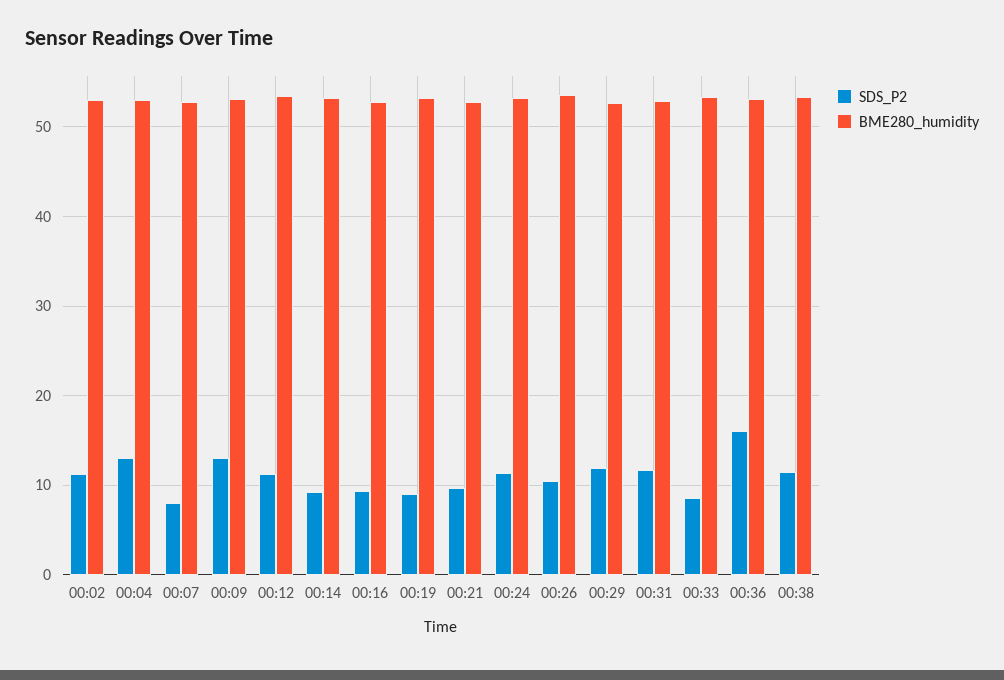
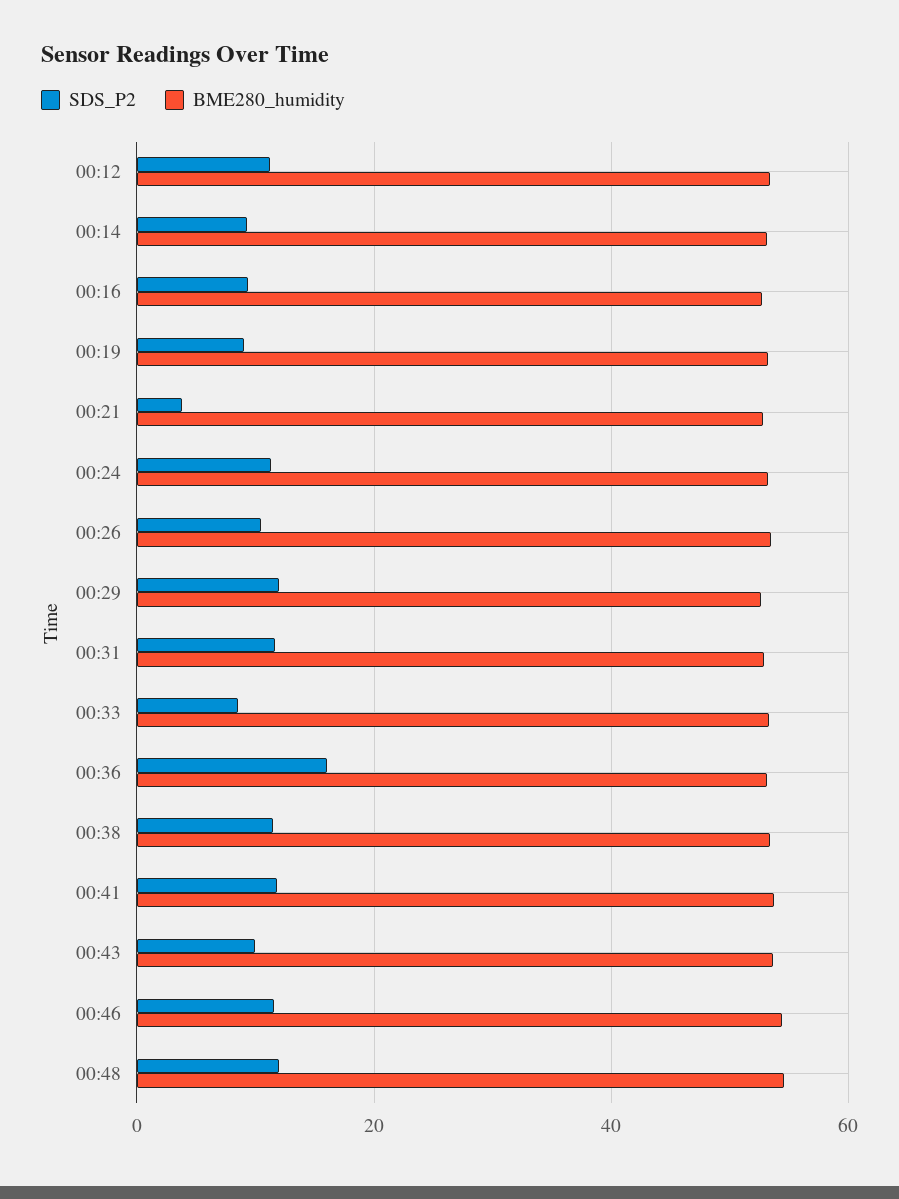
SDS_P2, 00:02: 11 -> none
BME280_humidity, 00:02: 53 -> none
SDS_P2, 00:04: 13 -> none
BME280_humidity, 00:04: 53 -> none
SDS_P2, 00:07: 8 -> none
BME280_humidity, 00:07: 53 -> none
SDS_P2, 00:09: 13 -> none
BME280_humidity, 00:09: 53 -> none
SDS_P2, 00:21: 10 -> 4
SDS_P2, 00:41: none -> 12
BME280_humidity, 00:41: none -> 54
SDS_P2, 00:43: none -> 10
BME280_humidity, 00:43: none -> 54
SDS_P2, 00:46: none -> 12
BME280_humidity, 00:46: none -> 54
SDS_P2, 00:48: none -> 12
BME280_humidity, 00:48: none -> 54

